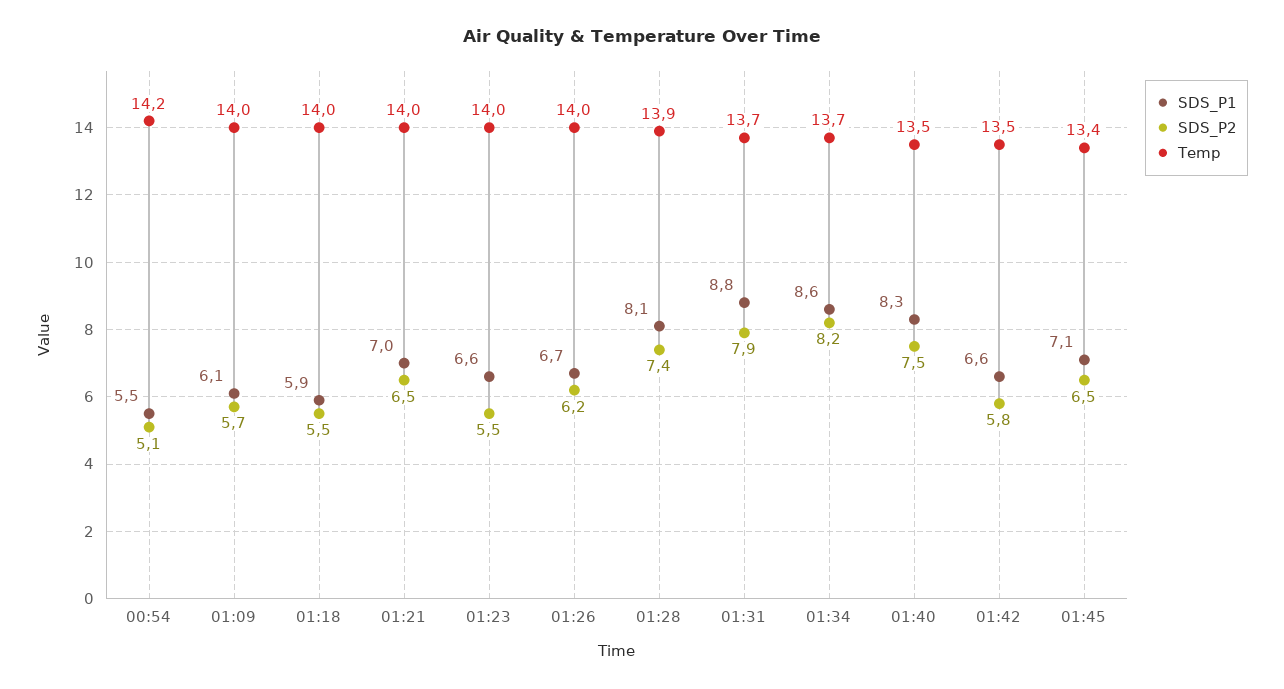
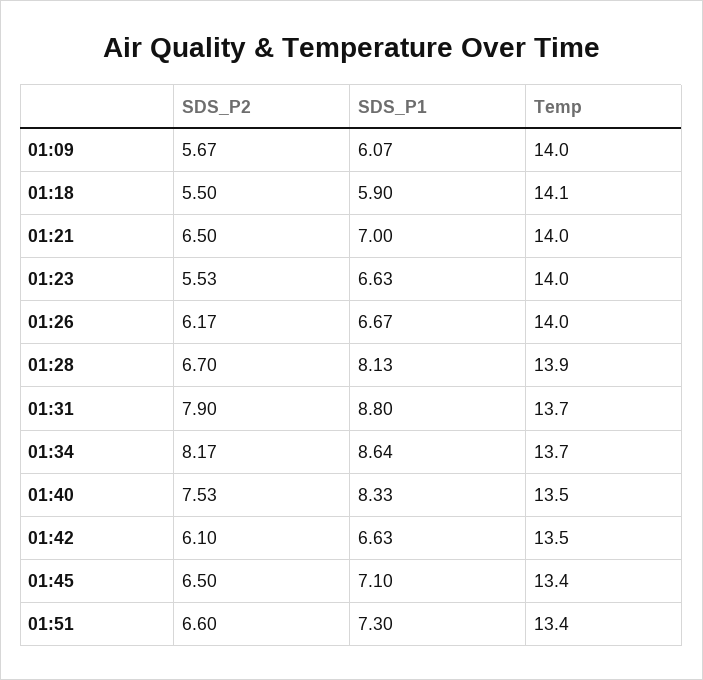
SDS_P1, 00:54: 5.5 -> none
SDS_P2, 00:54: 5.1 -> none
Temp, 00:54: 14.2 -> none
Temp, 01:18: 14 -> 14.1
SDS_P2, 01:28: 7.4 -> 6.7
SDS_P2, 01:42: 5.8 -> 6.1
SDS_P2, 01:51: none -> 6.6
SDS_P1, 01:51: none -> 7.3
Temp, 01:51: none -> 13.4

